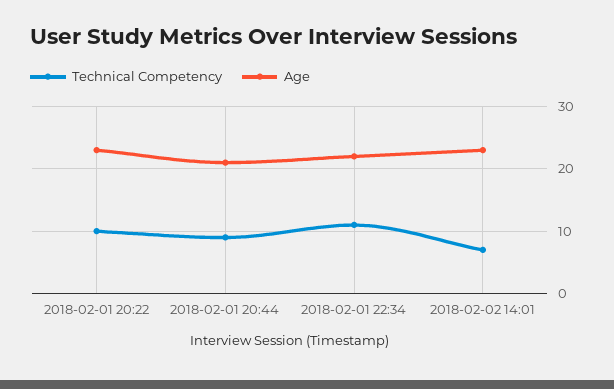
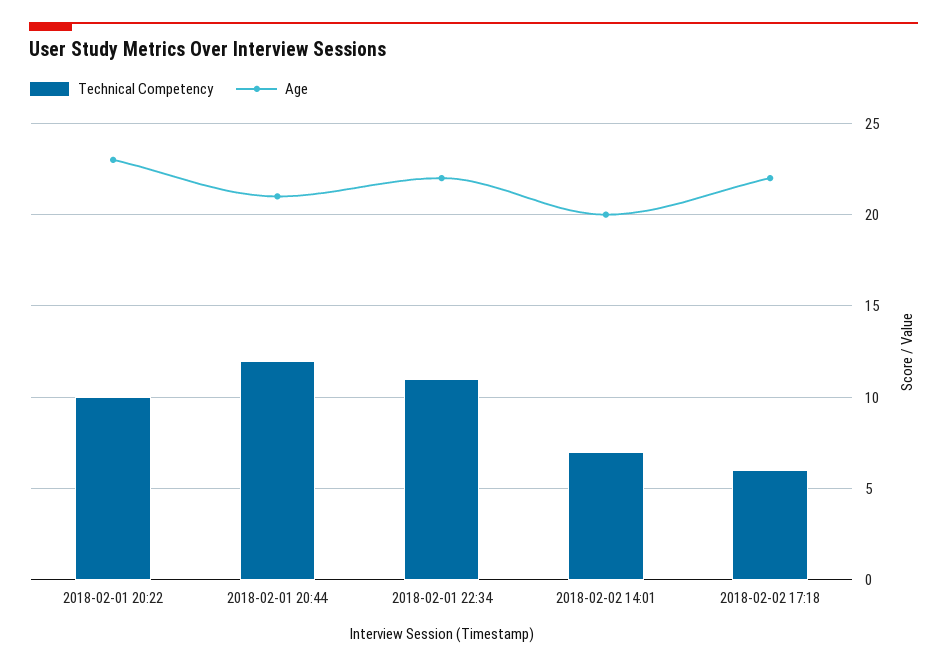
Technical Competency, 2018-02-01 20:44: 9 -> 12
Age, 2018-02-02 14:01: 23 -> 20
Technical Competency, 2018-02-02 17:18: none -> 6
Age, 2018-02-02 17:18: none -> 22

